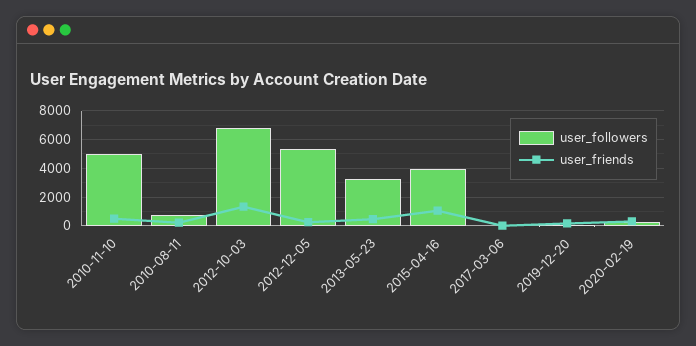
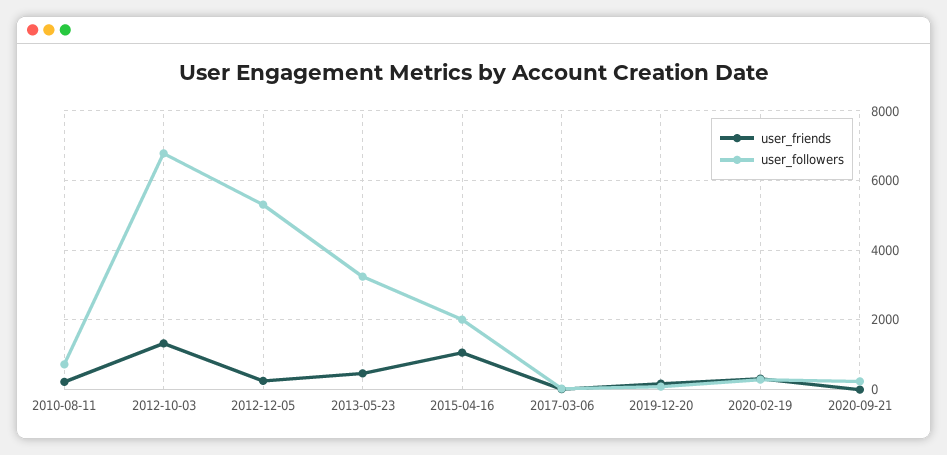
user_followers, 2010-11-10: 5000 -> none
user_friends, 2010-11-10: 500 -> none
user_followers, 2015-04-16: 4000 -> 2000
user_friends, 2020-09-21: none -> 0
user_followers, 2020-09-21: none -> 200

